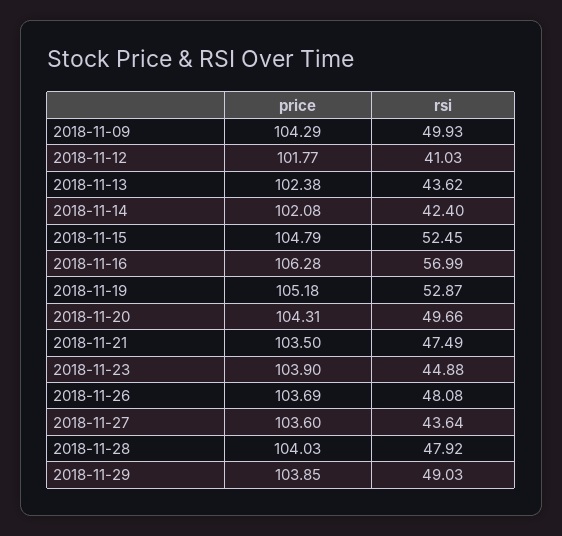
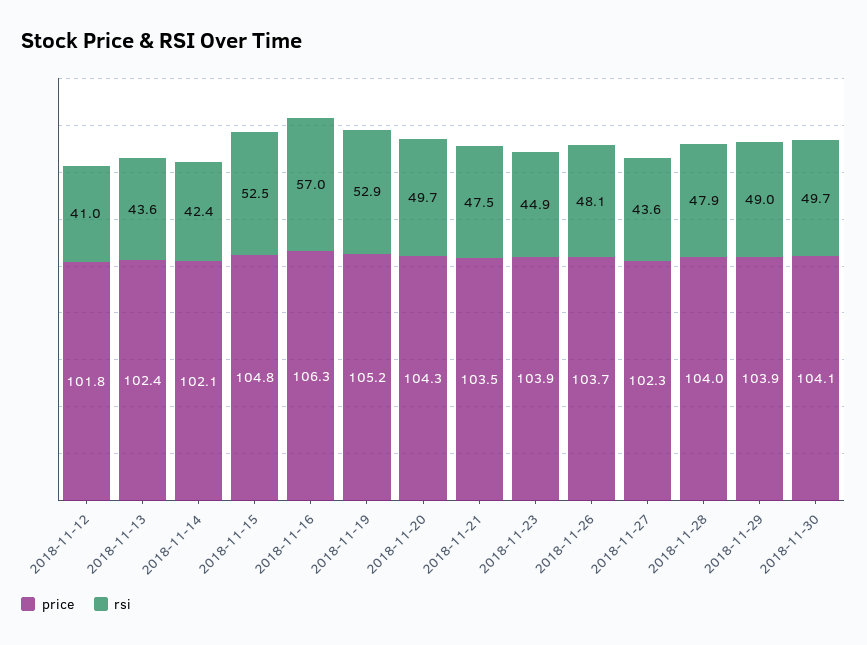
price, 2018-11-09: 104.29 -> none
rsi, 2018-11-09: 49.93 -> none
price, 2018-11-27: 103.6 -> 102.3
price, 2018-11-30: none -> 104.1
rsi, 2018-11-30: none -> 49.7

